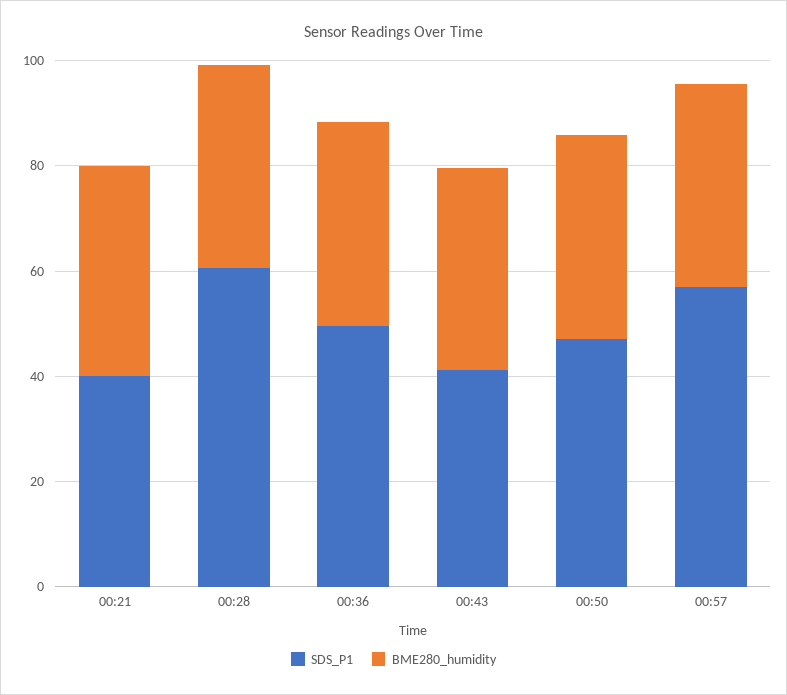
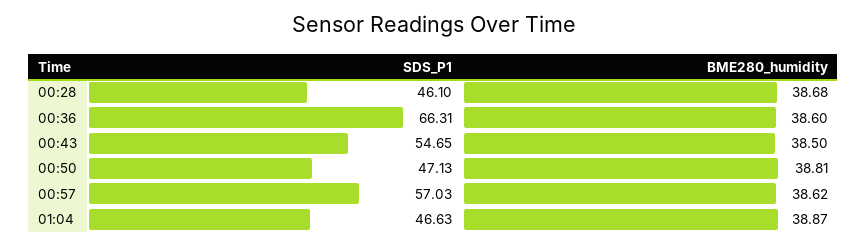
SDS_P1, 00:21: 40 -> none
BME280_humidity, 00:21: 40 -> none
SDS_P1, 00:28: 60 -> 46.1
SDS_P1, 00:36: 50 -> 66.31
SDS_P1, 00:43: 40 -> 54.65
SDS_P1, 01:04: none -> 46.63
BME280_humidity, 01:04: none -> 38.87

